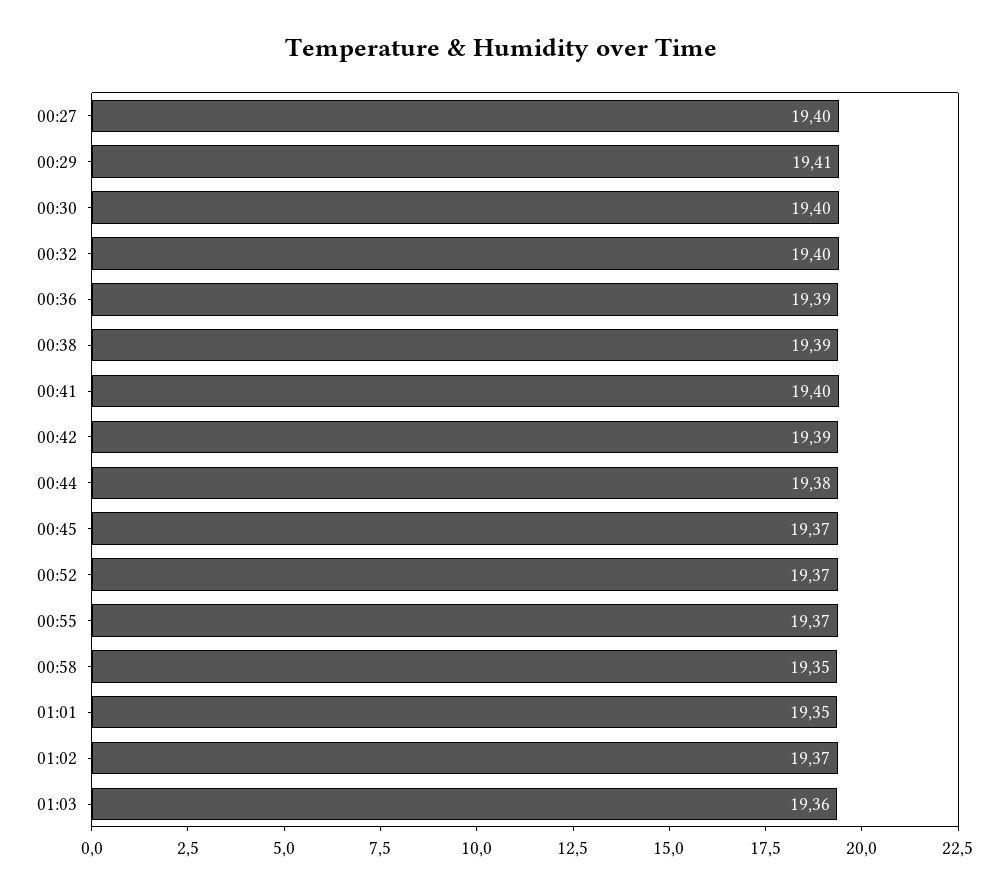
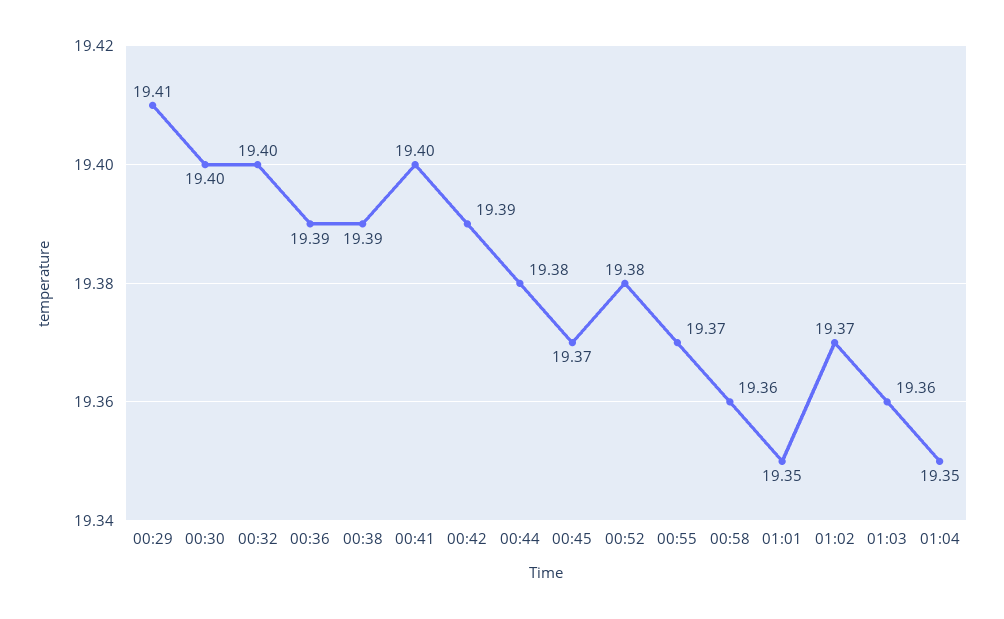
00:27: 19.4 -> none
00:52: 19.37 -> 19.38
00:58: 19.35 -> 19.36
01:04: none -> 19.35

